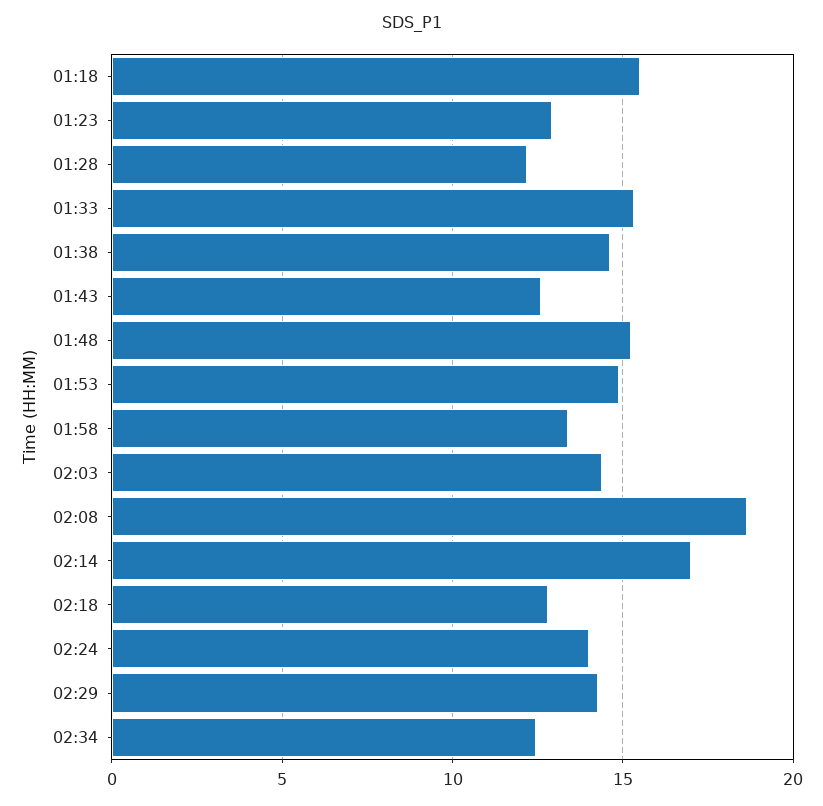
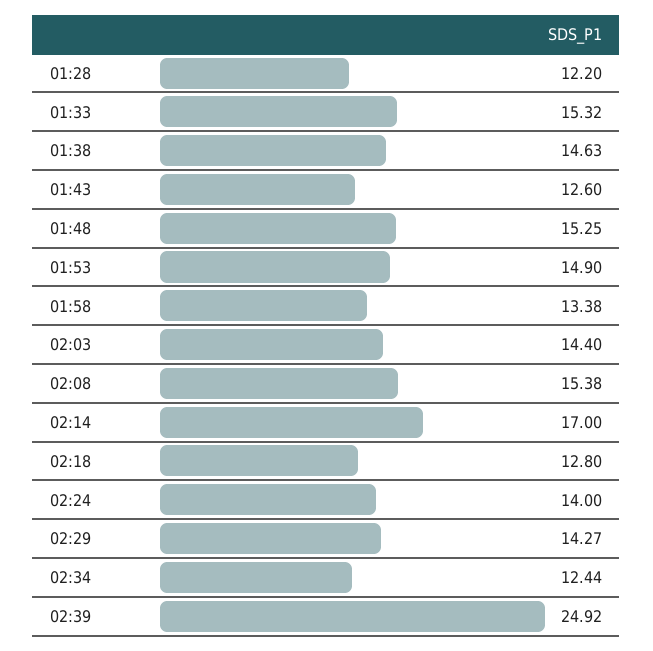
01:18: 15.5 -> none
01:23: 13 -> none
02:08: 18.5 -> 15.38
02:39: none -> 24.92

